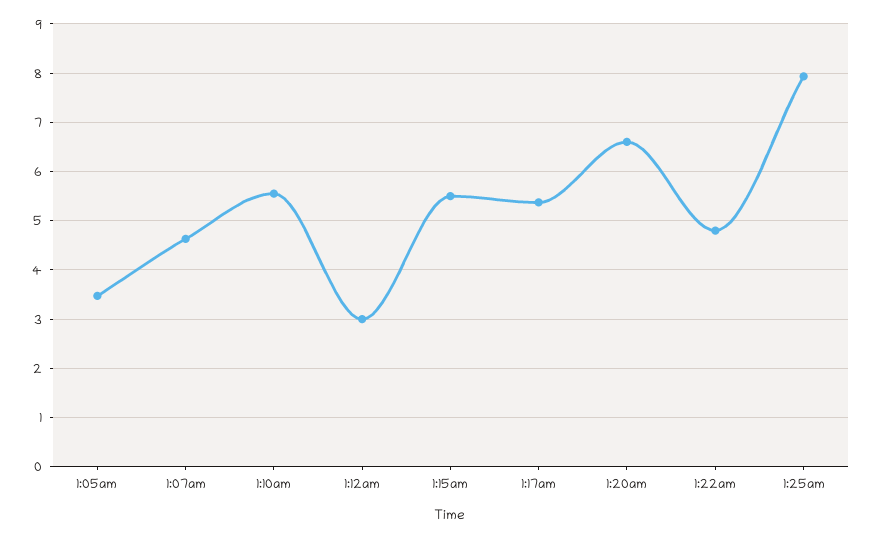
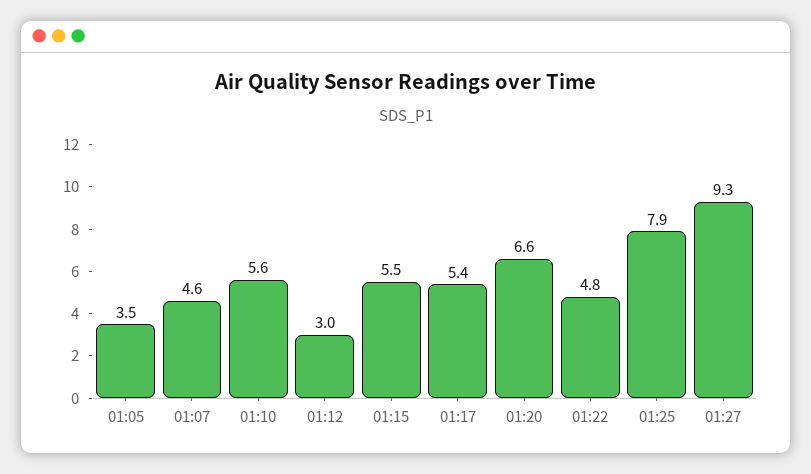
01:27: none -> 9.3

